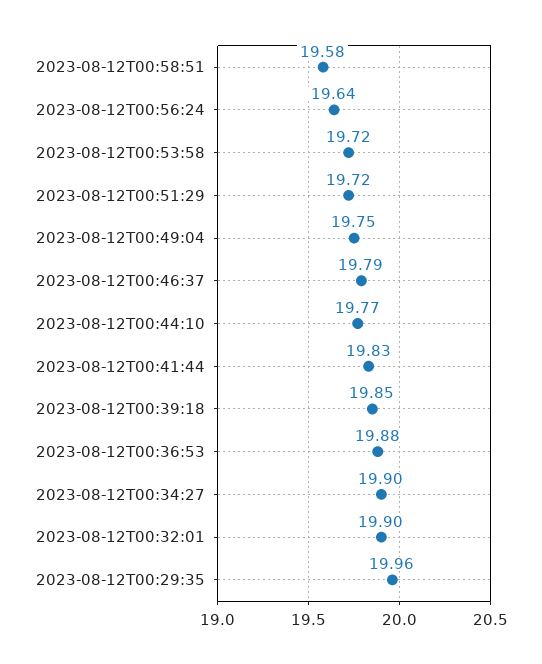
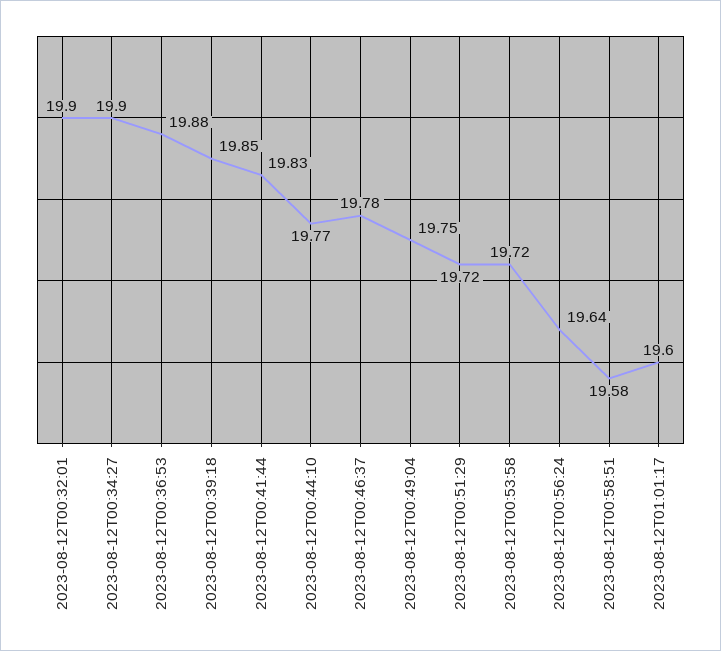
2023-08-12T00:46:37: 19.79 -> 19.78
2023-08-12T00:29:35: 19.96 -> none
2023-08-12T01:01:17: none -> 19.6

